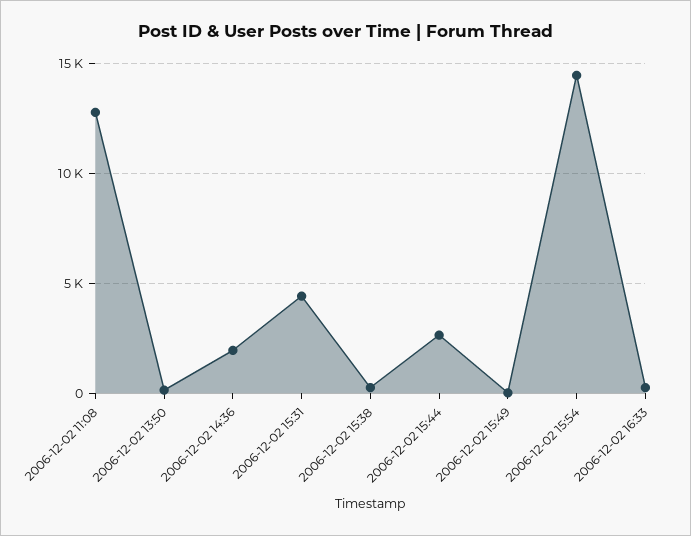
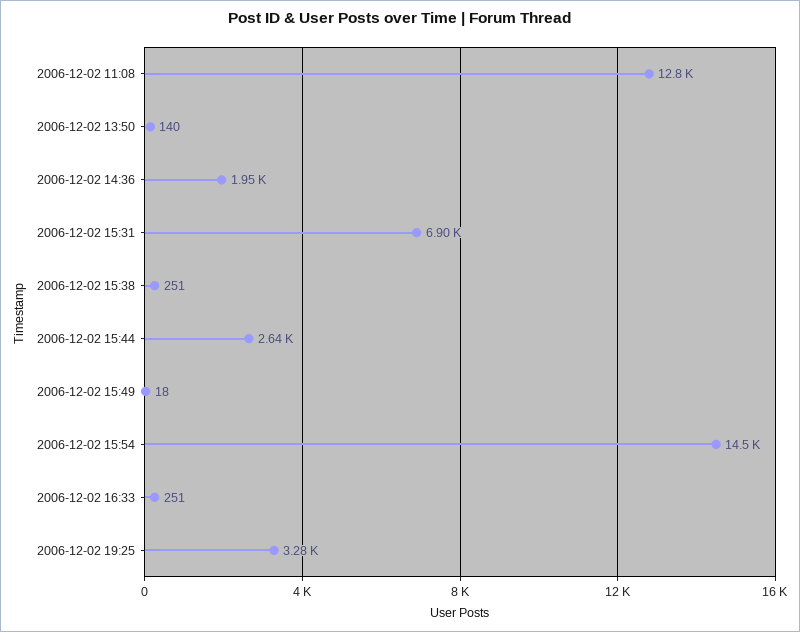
2006-12-02 15:31: 4500 -> 6900
2006-12-02 19:25: none -> 3280

